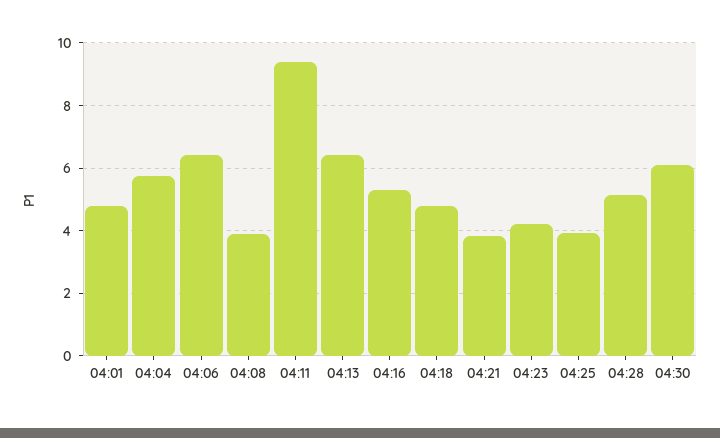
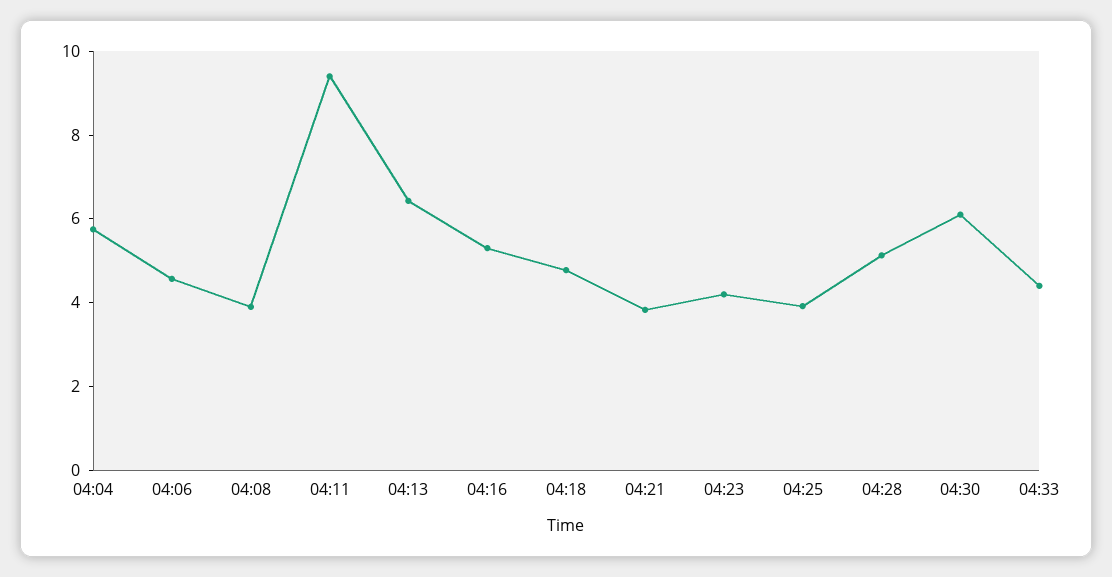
04:01: 4.8 -> none
04:06: 6.4 -> 4.5
04:33: none -> 4.5

